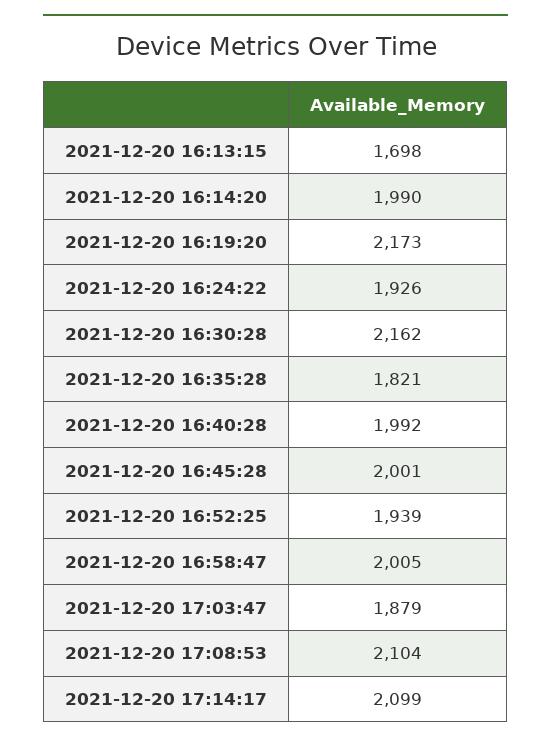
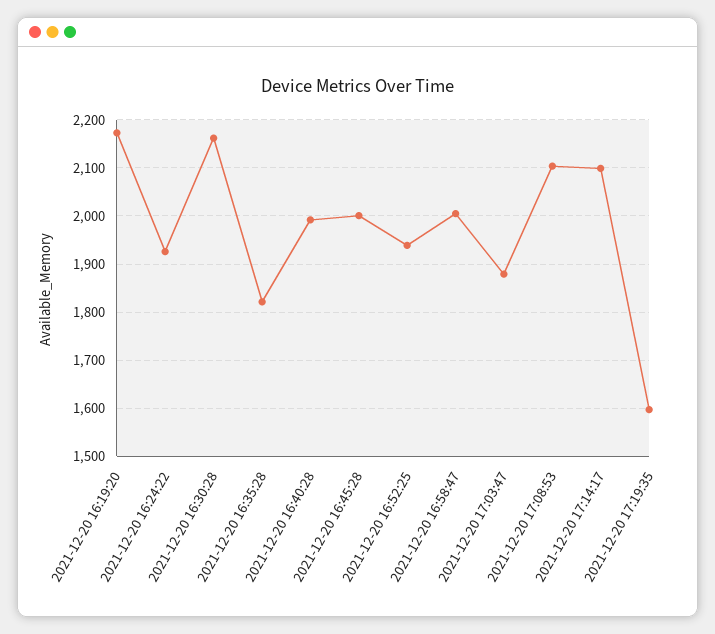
2021-12-20 16:13:15: 1698 -> none
2021-12-20 16:14:20: 1990 -> none
2021-12-20 17:19:35: none -> 1600

